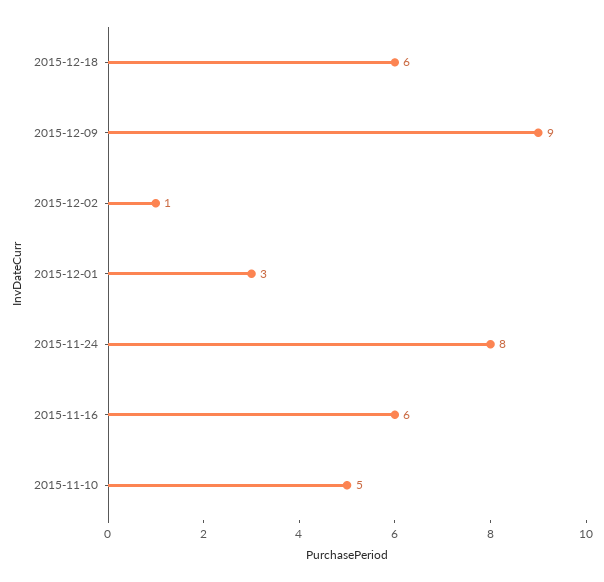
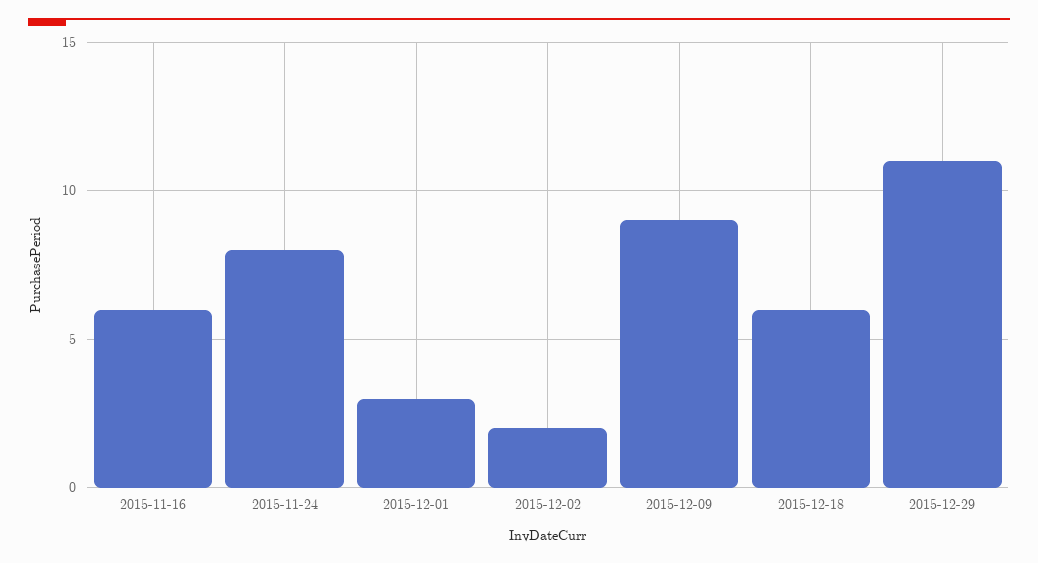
2015-12-02: 1 -> 2
2015-11-10: 5 -> none
2015-12-29: none -> 11

